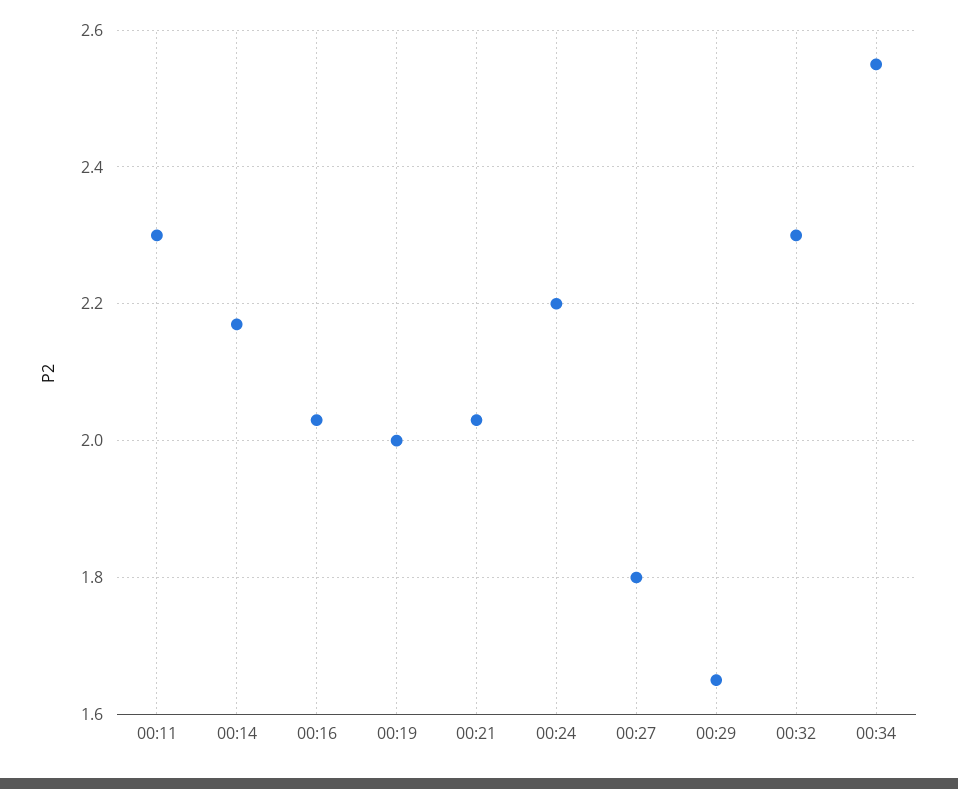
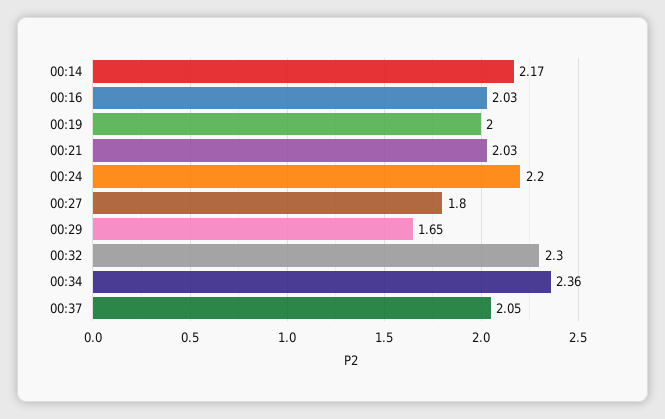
00:11: 2.3 -> none
00:34: 2.55 -> 2.36
00:37: none -> 2.05

